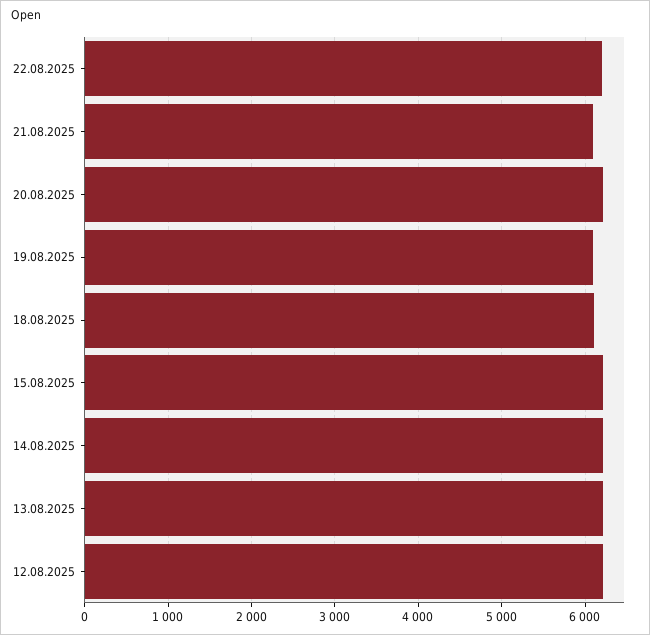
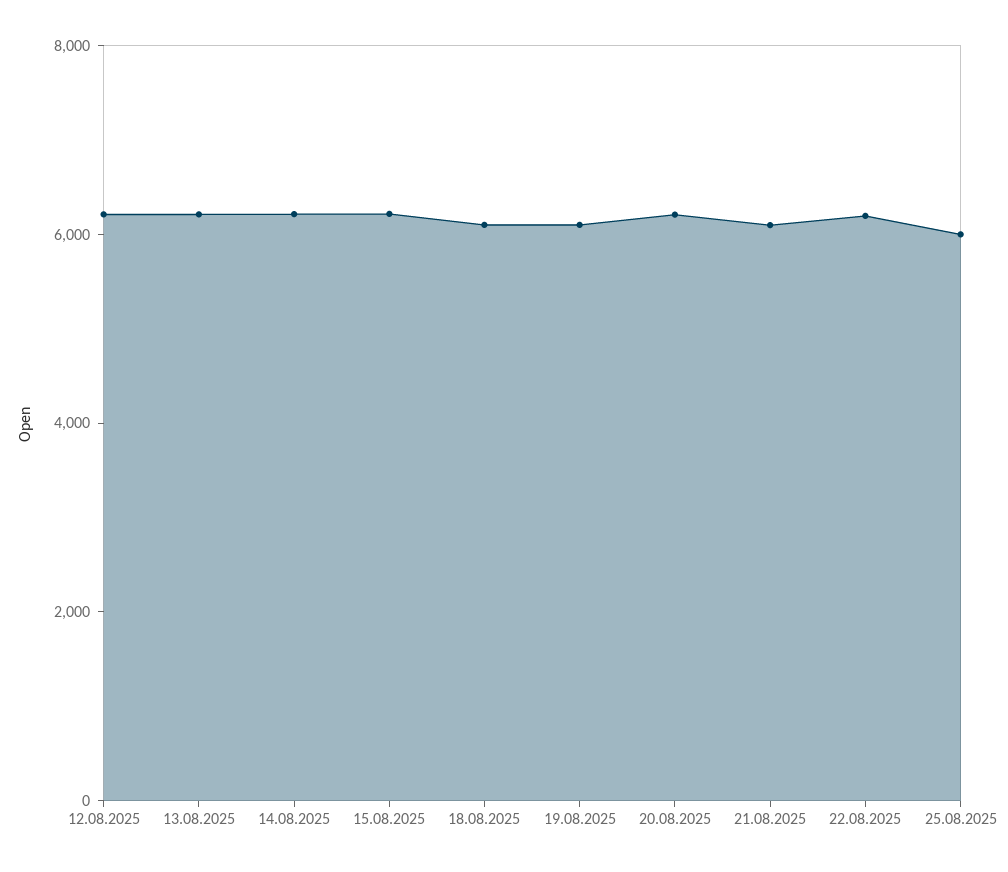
25.08.2025: none -> 6000

